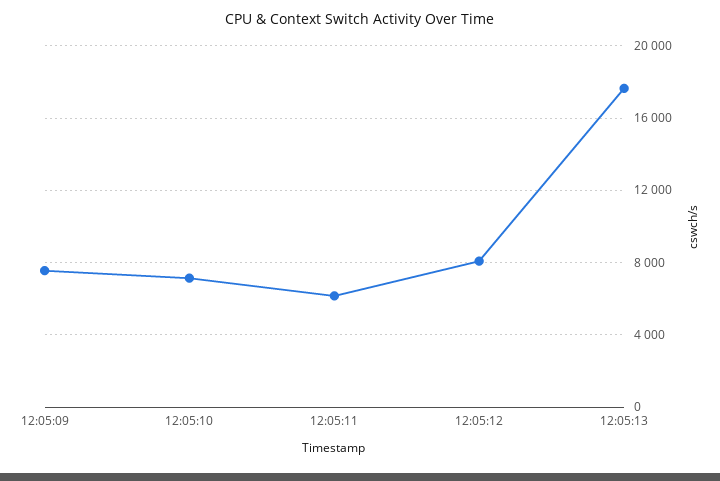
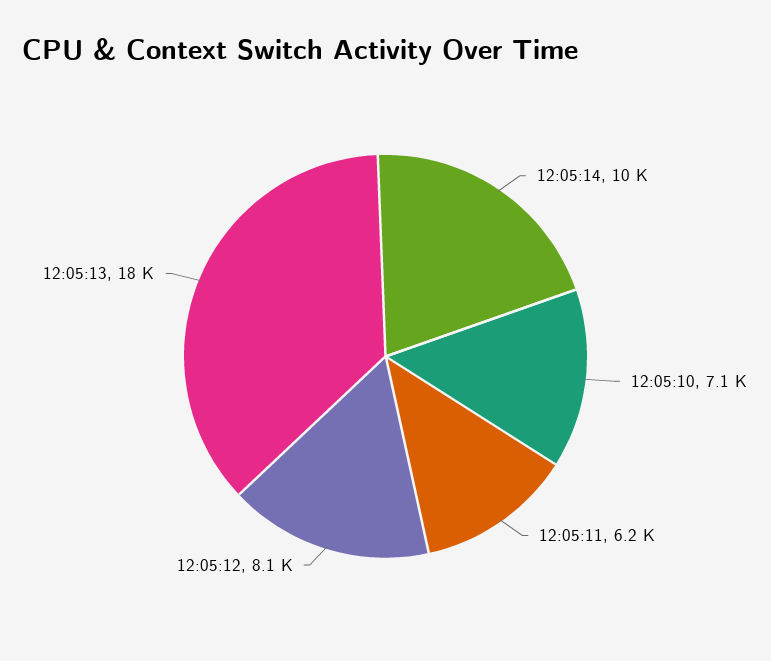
12:05:09: 7500 -> none
12:05:14: none -> 10000

